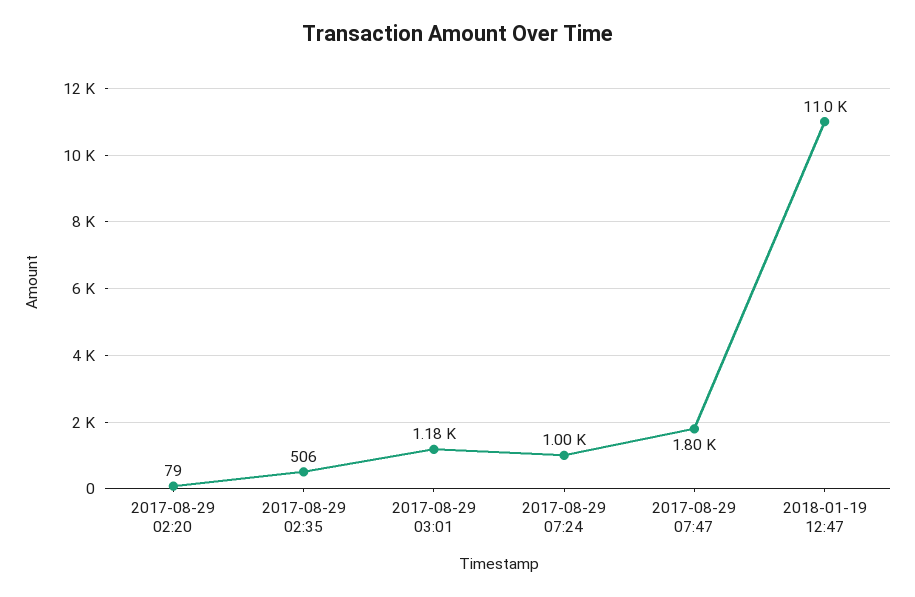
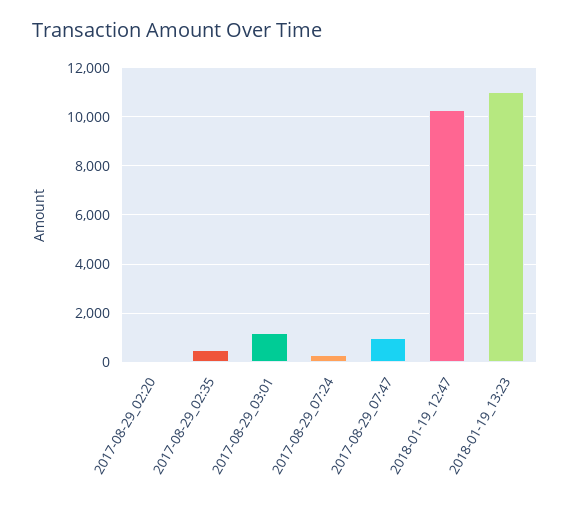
2017-08-29 07:24: 1000 -> 250
2017-08-29 07:47: 1800 -> 1000
2018-01-19 12:47: 11000 -> 10250
2018-01-19_13:23: none -> 11000

